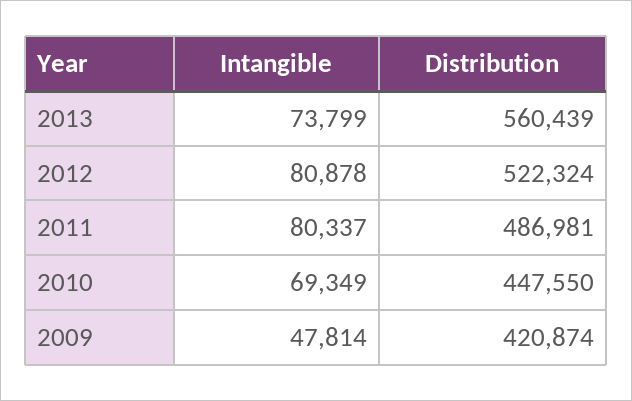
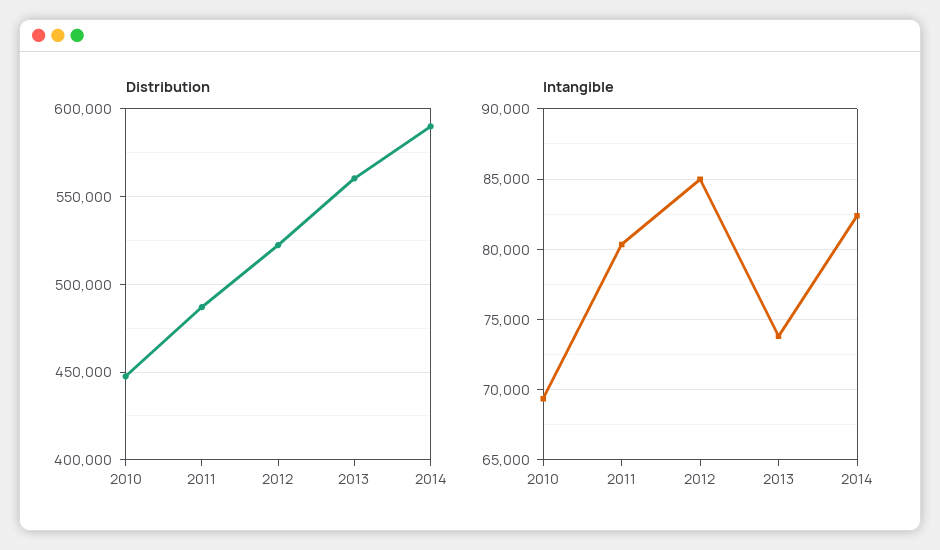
Intangible, 2012: 80878 -> 85000
Intangible, 2009: 47814 -> none
Distribution, 2009: 420874 -> none
Distribution, 2014: none -> 590000
Intangible, 2014: none -> 82500

